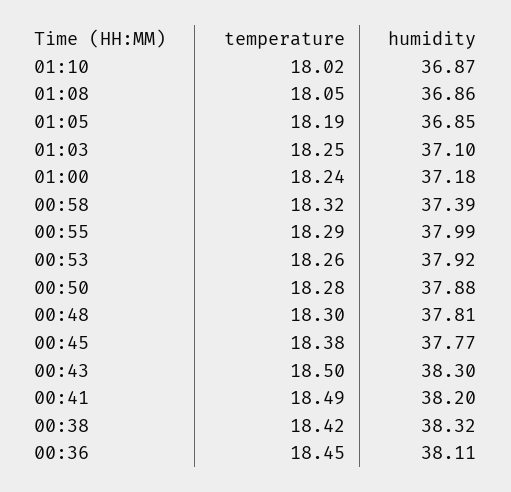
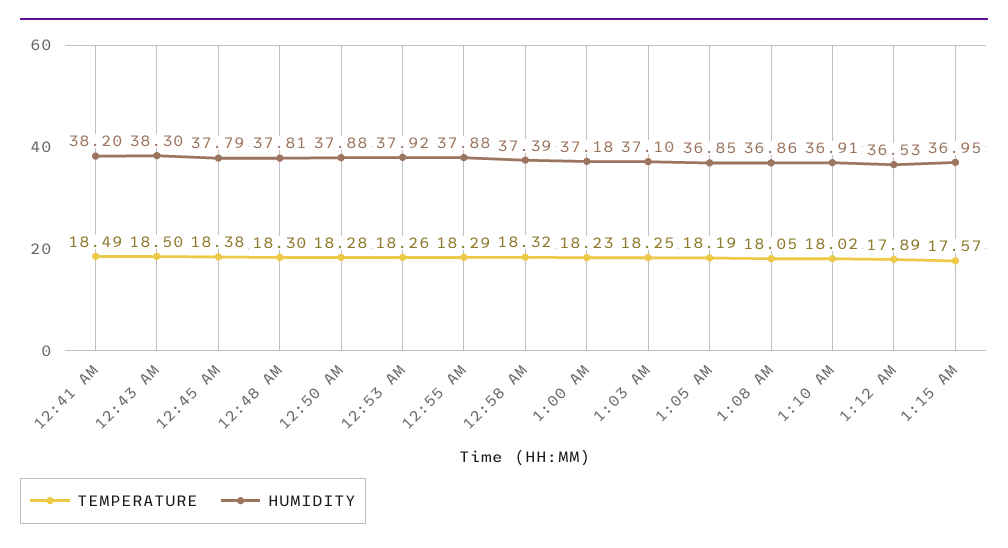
humidity, 01:10: 36.87 -> 36.91
temperature, 01:00: 18.24 -> 18.23
humidity, 00:55: 37.99 -> 37.88
humidity, 00:45: 37.77 -> 37.79
temperature, 00:38: 18.42 -> none
humidity, 00:38: 38.32 -> none
temperature, 00:36: 18.45 -> none
humidity, 00:36: 38.11 -> none
temperature, 1:12 AM: none -> 17.89
humidity, 1:12 AM: none -> 36.53
temperature, 1:15 AM: none -> 17.57
humidity, 1:15 AM: none -> 36.95

